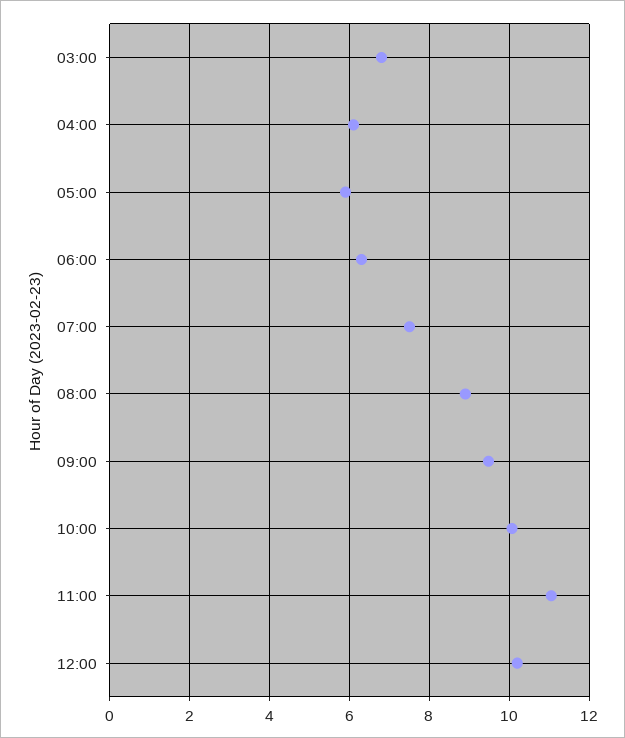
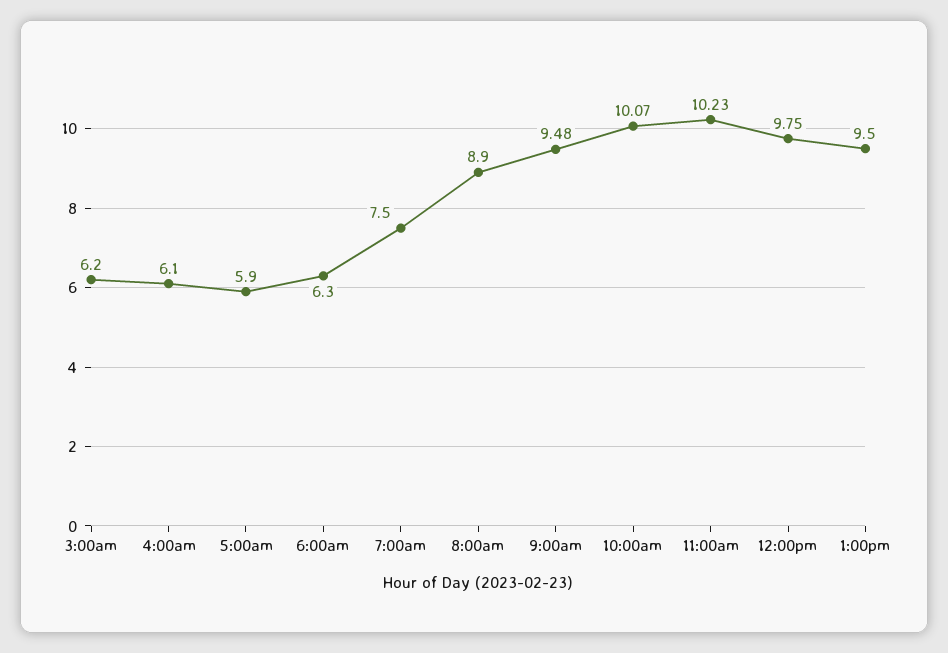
03:00: 6.8 -> 6.2
11:00: 11 -> 10.23
12:00: 10.2 -> 9.75
1:00pm: none -> 9.5

